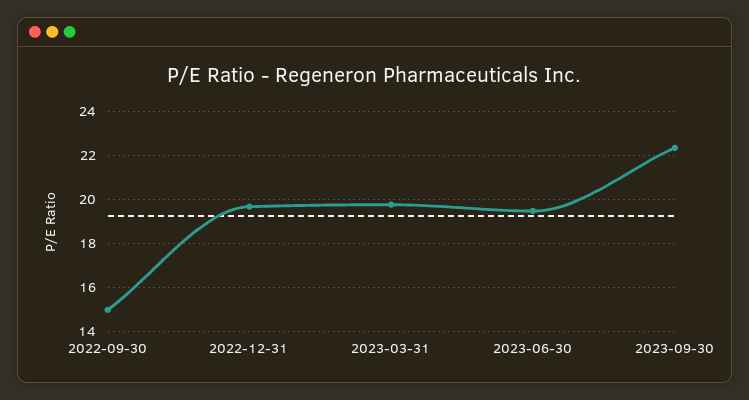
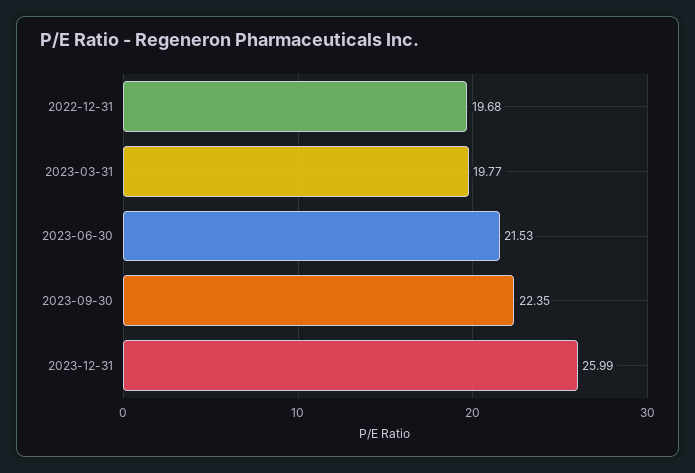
2022-09-30: 15 -> none
2023-06-30: 19.5 -> 21.53
2023-12-31: none -> 25.99

